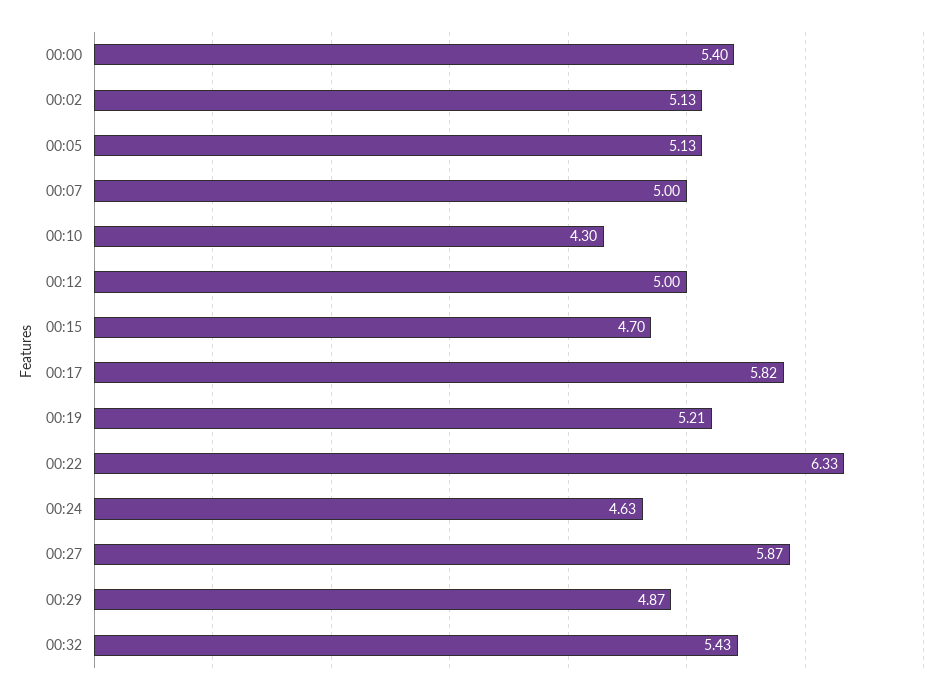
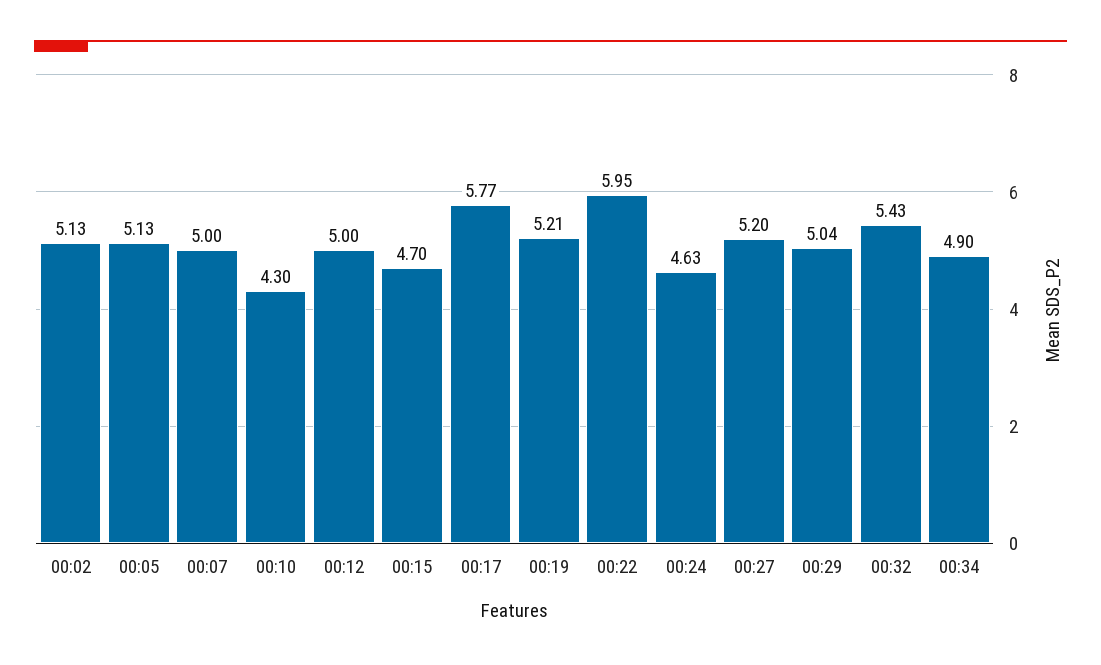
00:00: 5.4 -> none
00:17: 5.82 -> 5.77
00:22: 6.33 -> 5.95
00:27: 5.87 -> 5.2
00:29: 4.87 -> 5.04
00:34: none -> 4.9

